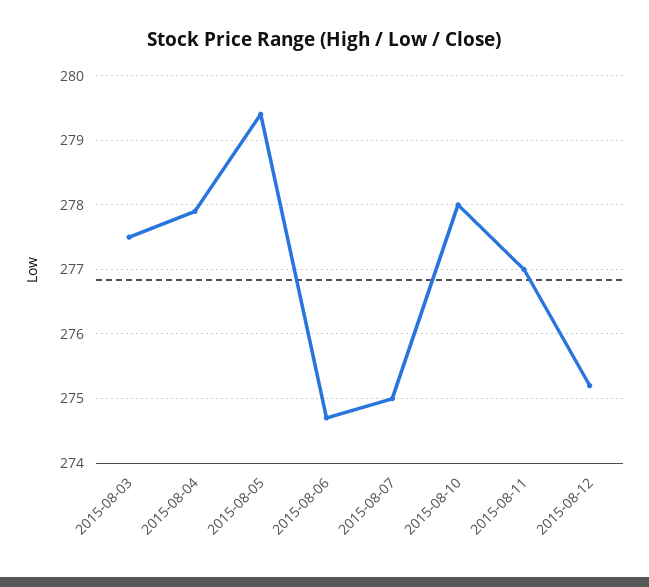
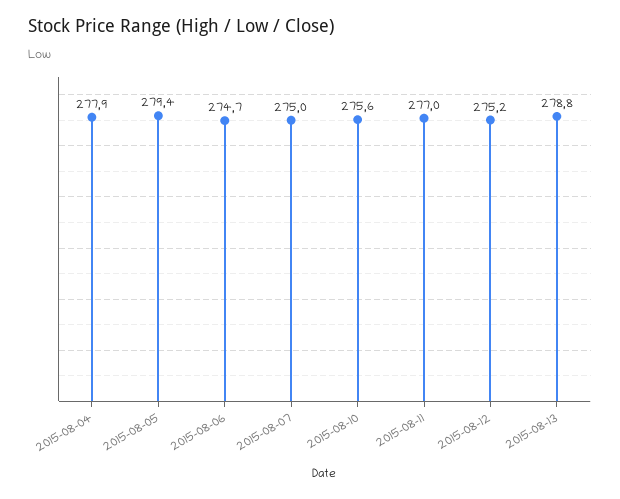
2015-08-03: 277.5 -> none
2015-08-10: 278 -> 275.6
2015-08-13: none -> 278.8

